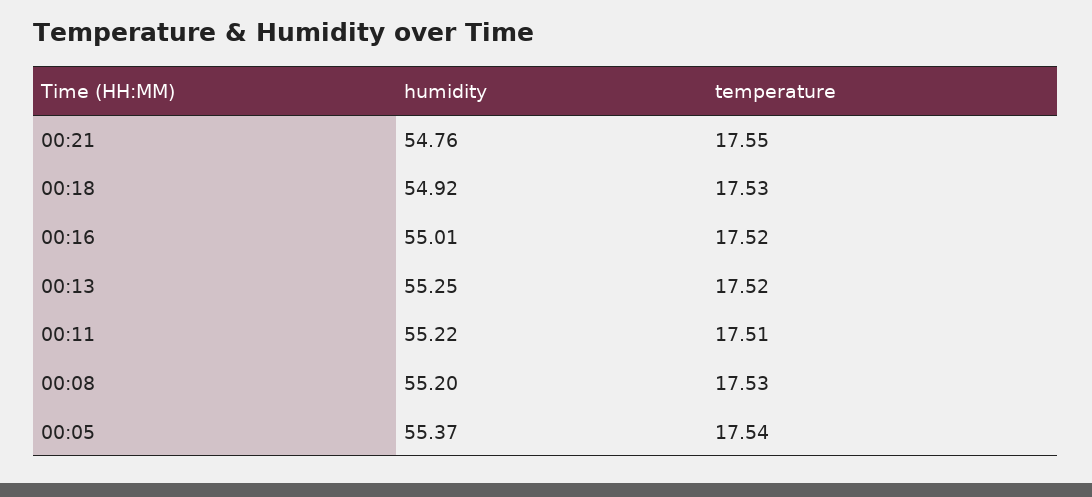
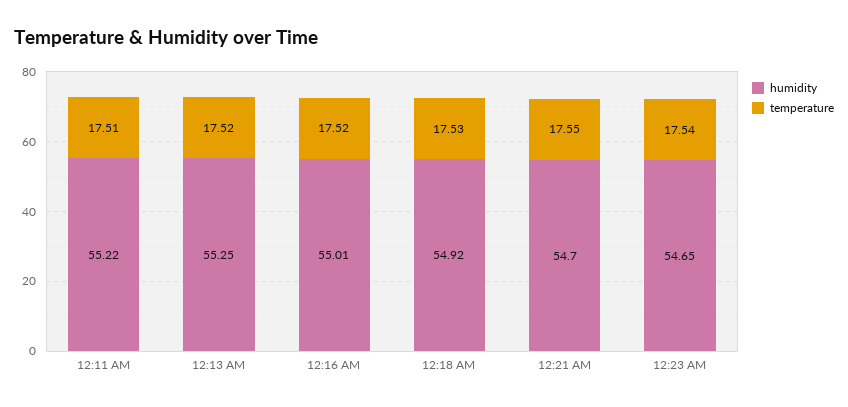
humidity, 00:21: 54.76 -> 54.7
humidity, 00:08: 55.2 -> none
temperature, 00:08: 17.53 -> none
humidity, 00:05: 55.37 -> none
temperature, 00:05: 17.54 -> none
humidity, 12:23 AM: none -> 54.65
temperature, 12:23 AM: none -> 17.54

